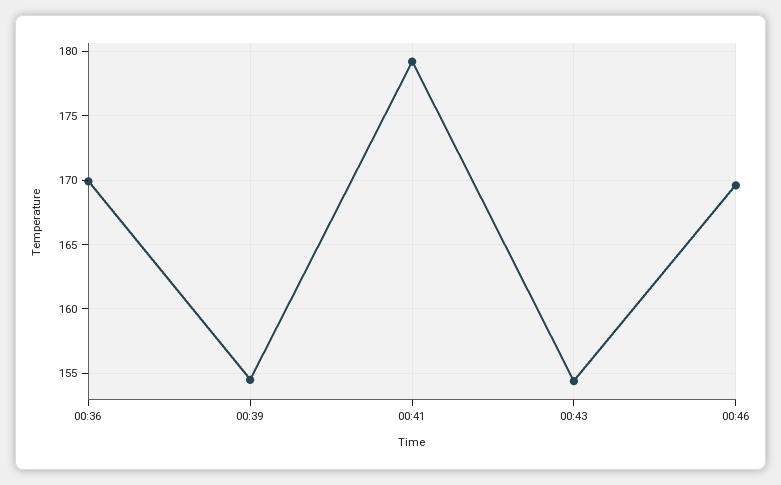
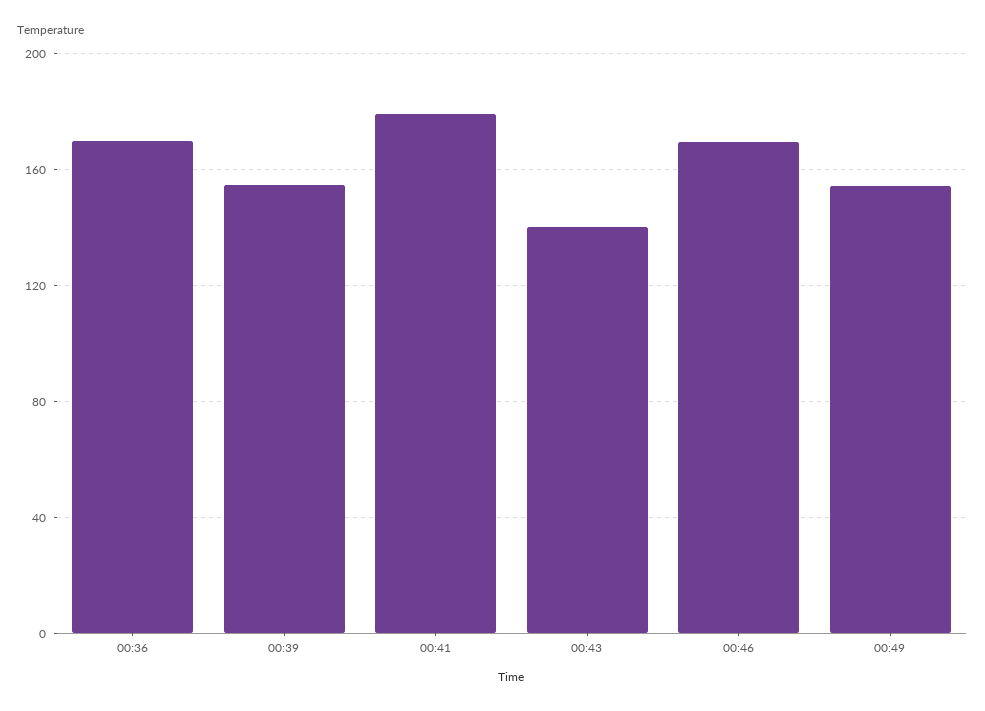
00:43: 154.5 -> 140
00:49: none -> 155

